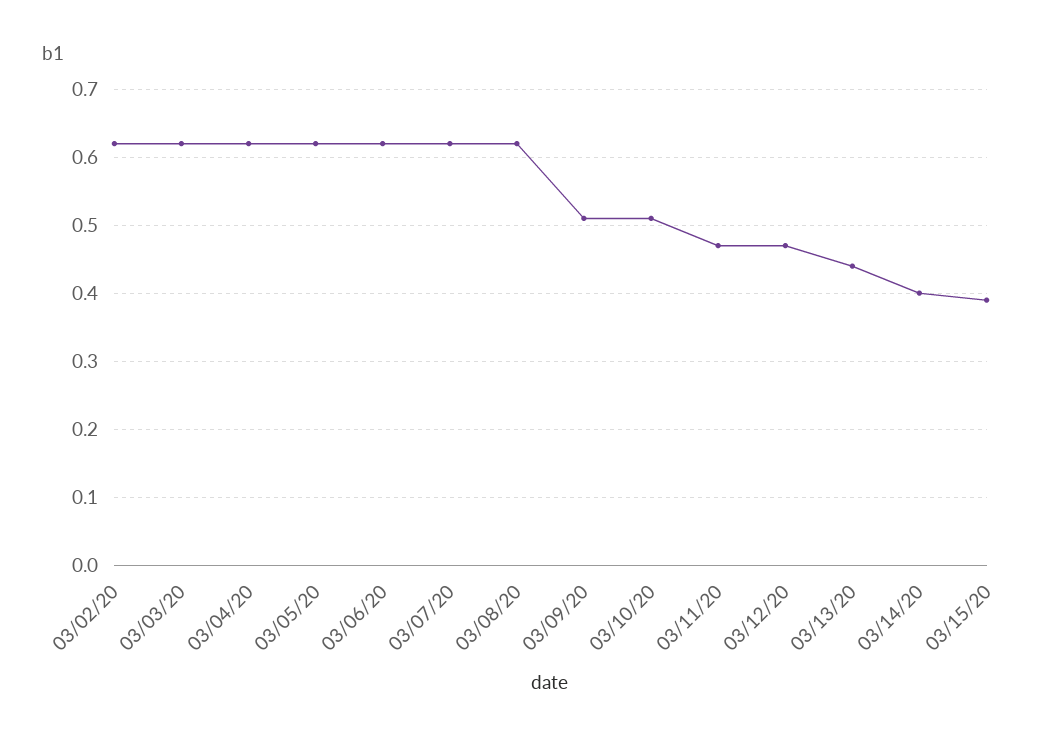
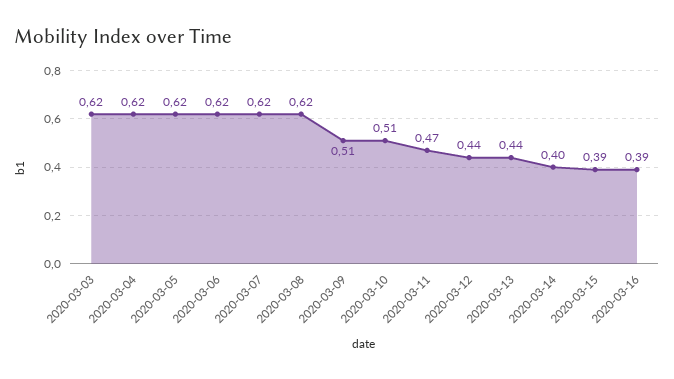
03/02/20: 0.62 -> none
03/12/20: 0.47 -> 0.44
2020-03-16: none -> 0.39

